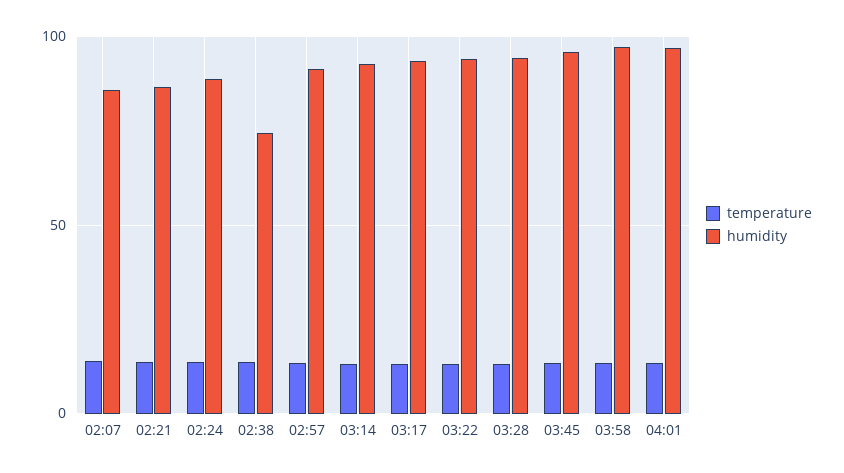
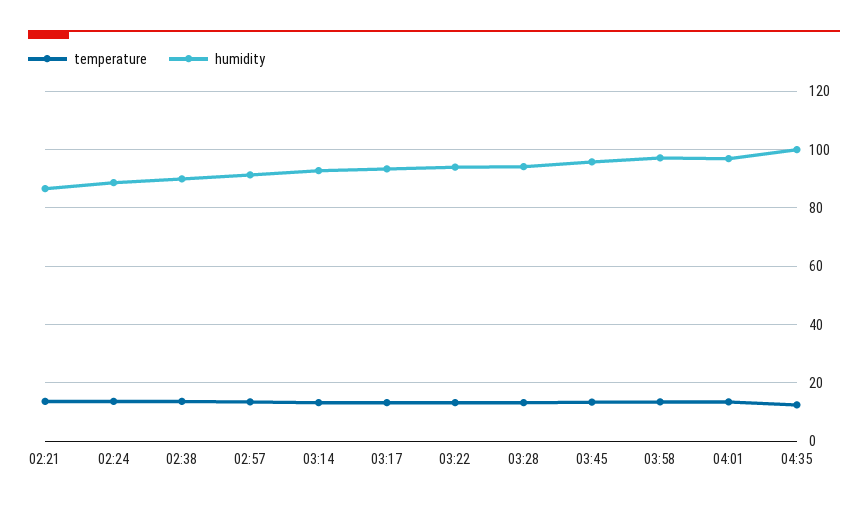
temperature, 02:07: 15 -> none
humidity, 02:07: 85 -> none
humidity, 02:38: 75 -> 90
temperature, 04:35: none -> 12.5
humidity, 04:35: none -> 100

